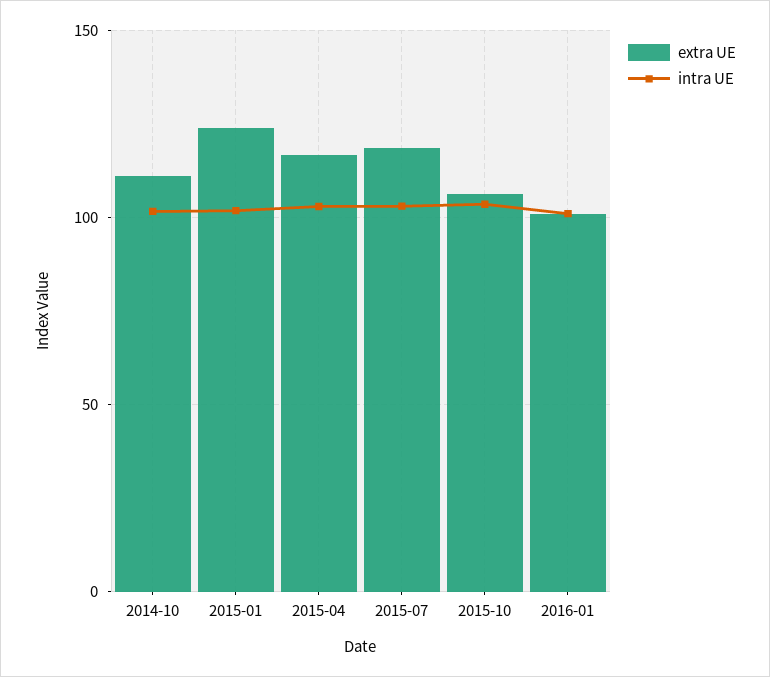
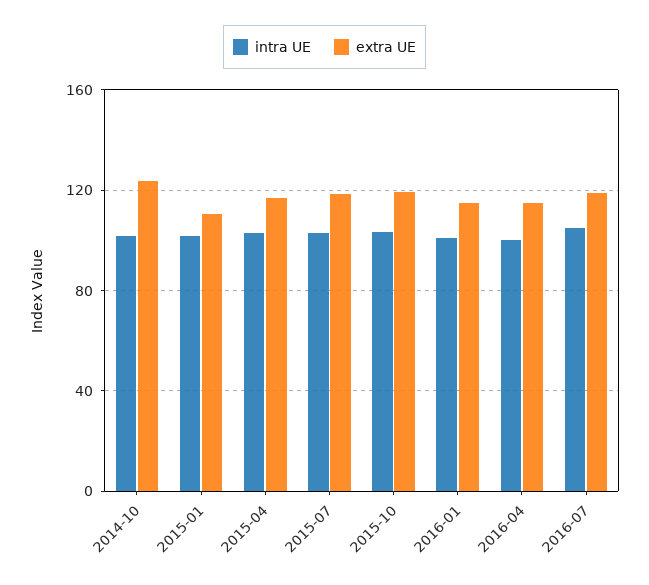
extra UE, 2014-10: 110 -> 125
extra UE, 2015-01: 125 -> 110
extra UE, 2015-10: 105 -> 120
extra UE, 2016-01: 100 -> 115
intra UE, 2016-04: none -> 100
extra UE, 2016-04: none -> 115
intra UE, 2016-07: none -> 105
extra UE, 2016-07: none -> 120

